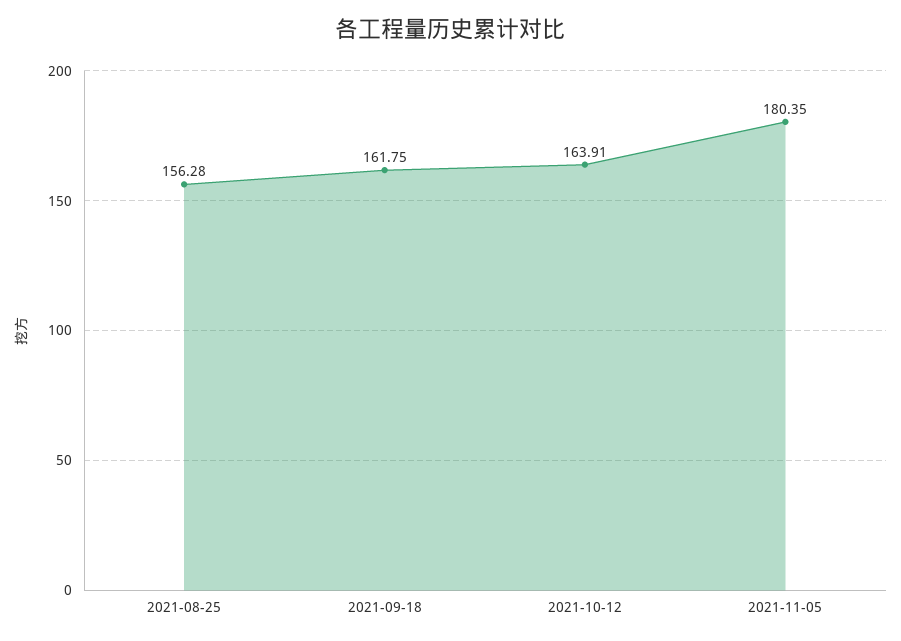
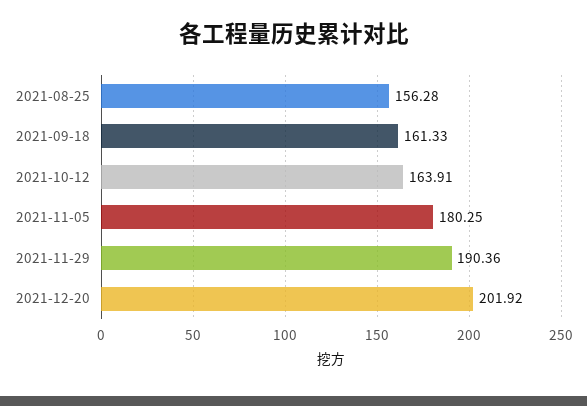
2021-09-18: 161.75 -> 161.33
2021-11-05: 180.35 -> 180.25
2021-11-29: none -> 190.36
2021-12-20: none -> 201.92

